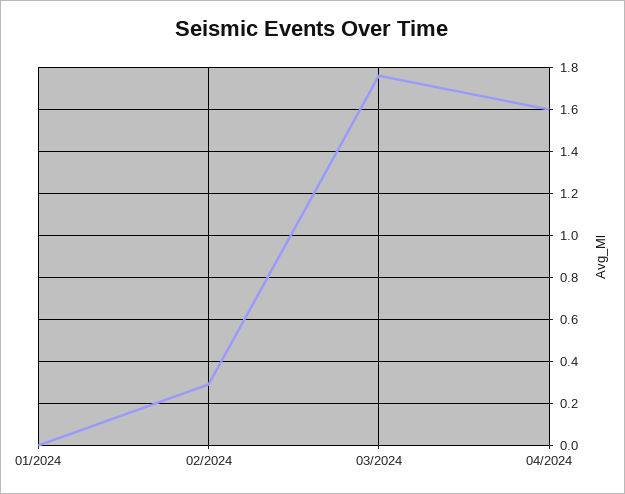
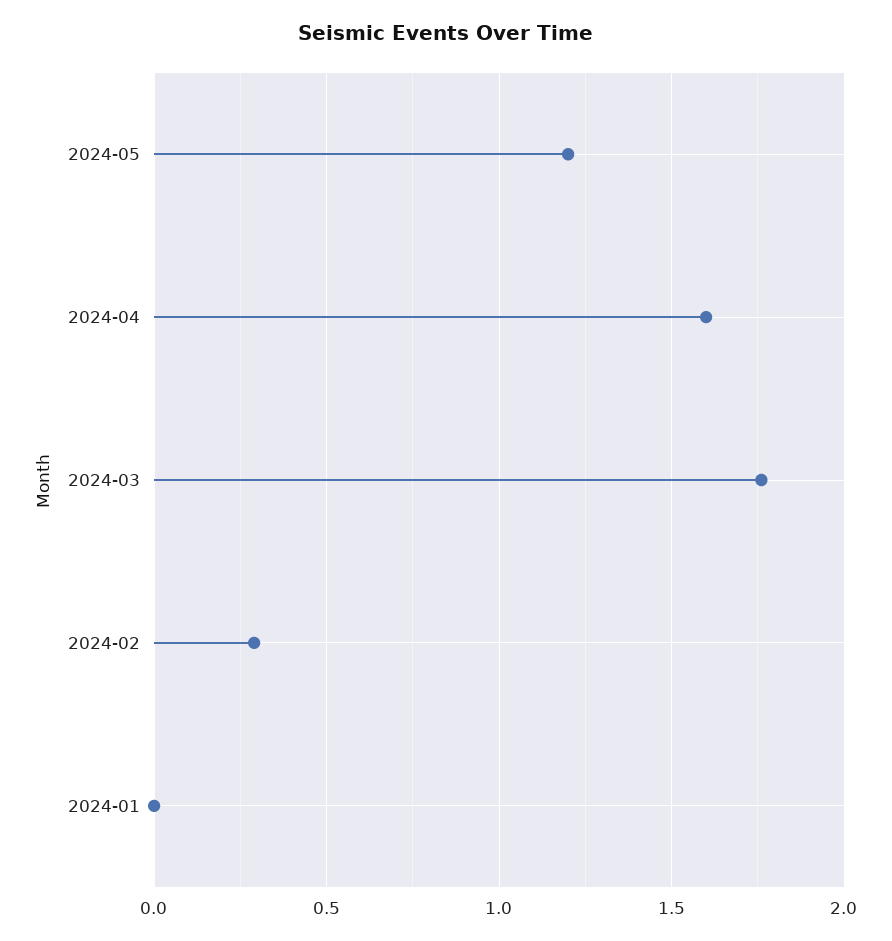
2024-05: none -> 1.2

